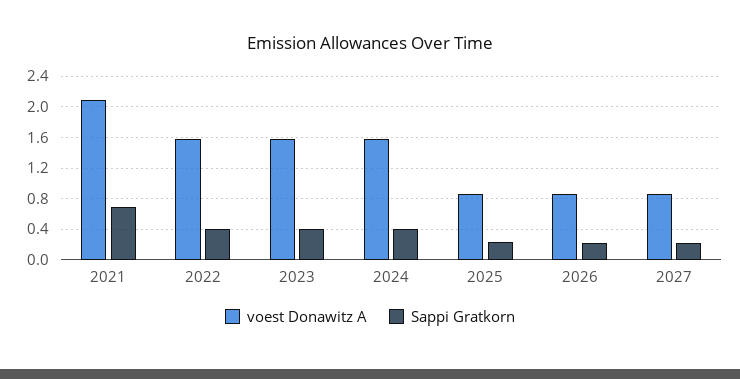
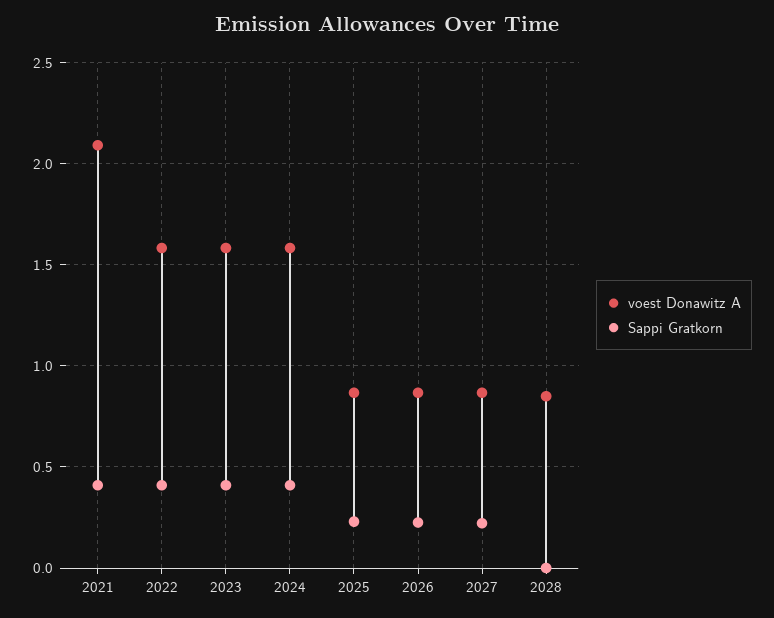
Sappi Gratkorn, 2021: 0.7 -> 0.4
voest Donawitz A, 2028: none -> 0.85
Sappi Gratkorn, 2028: none -> 0

